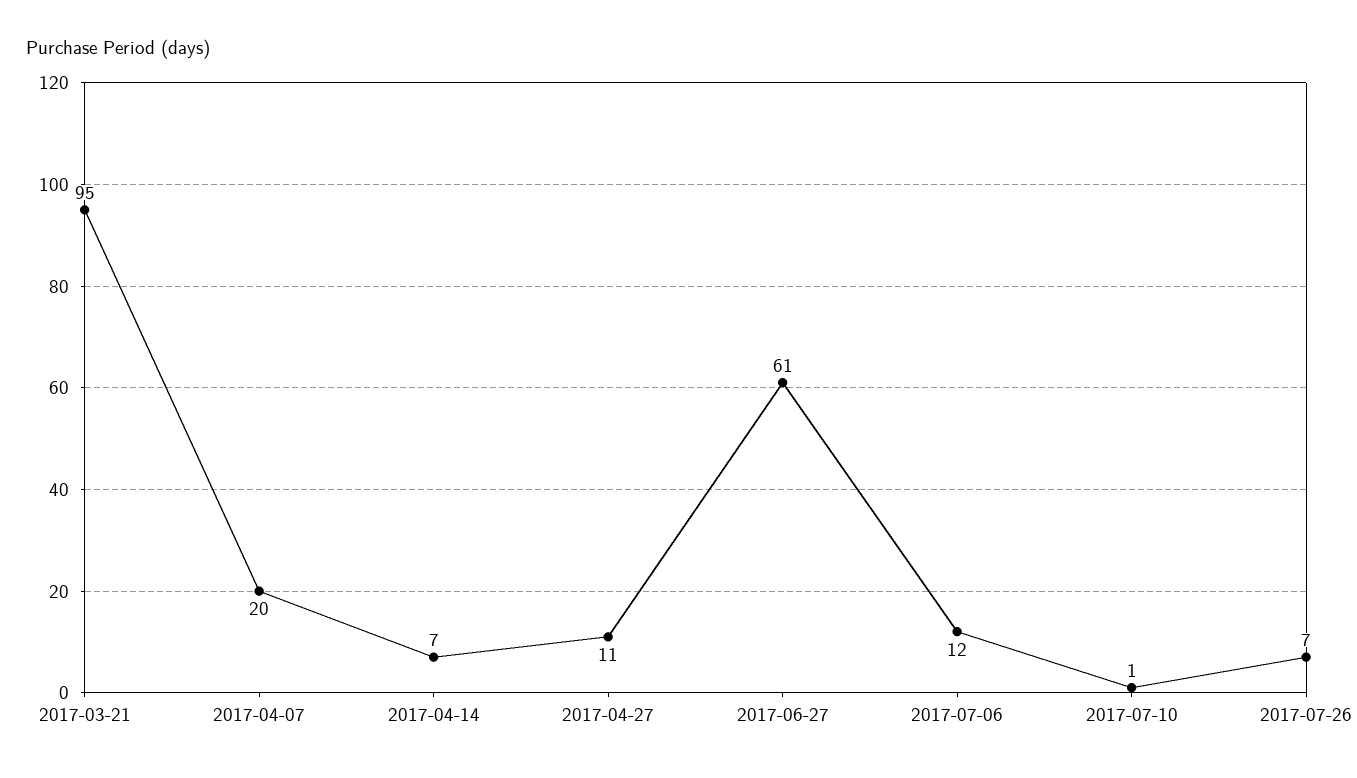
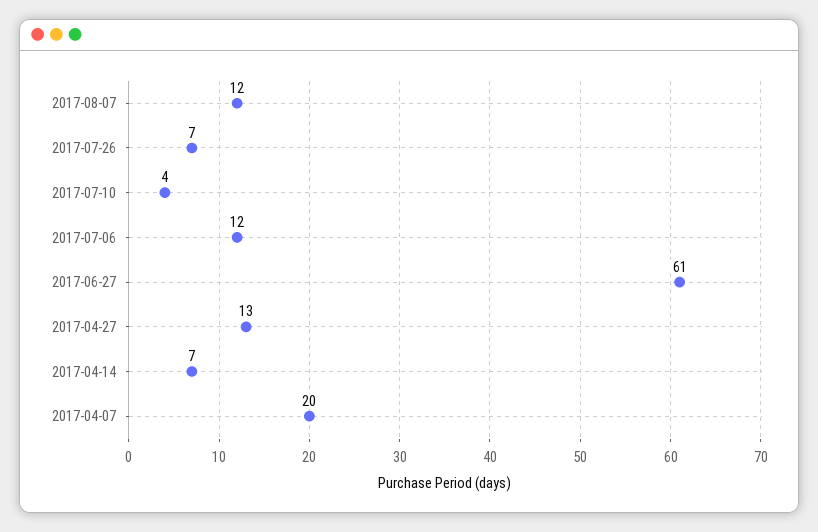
2017-03-21: 95 -> none
2017-04-27: 11 -> 13
2017-07-10: 1 -> 4
2017-08-07: none -> 12

